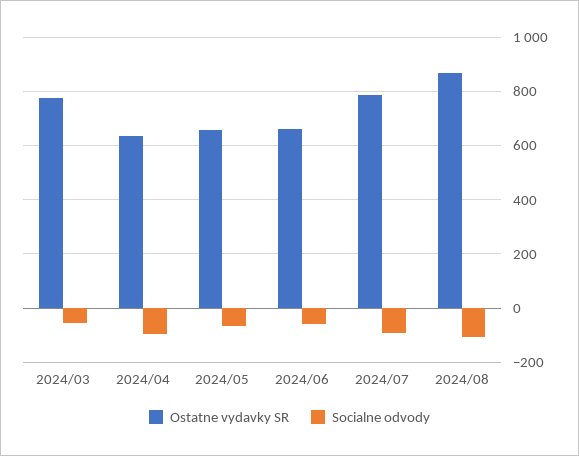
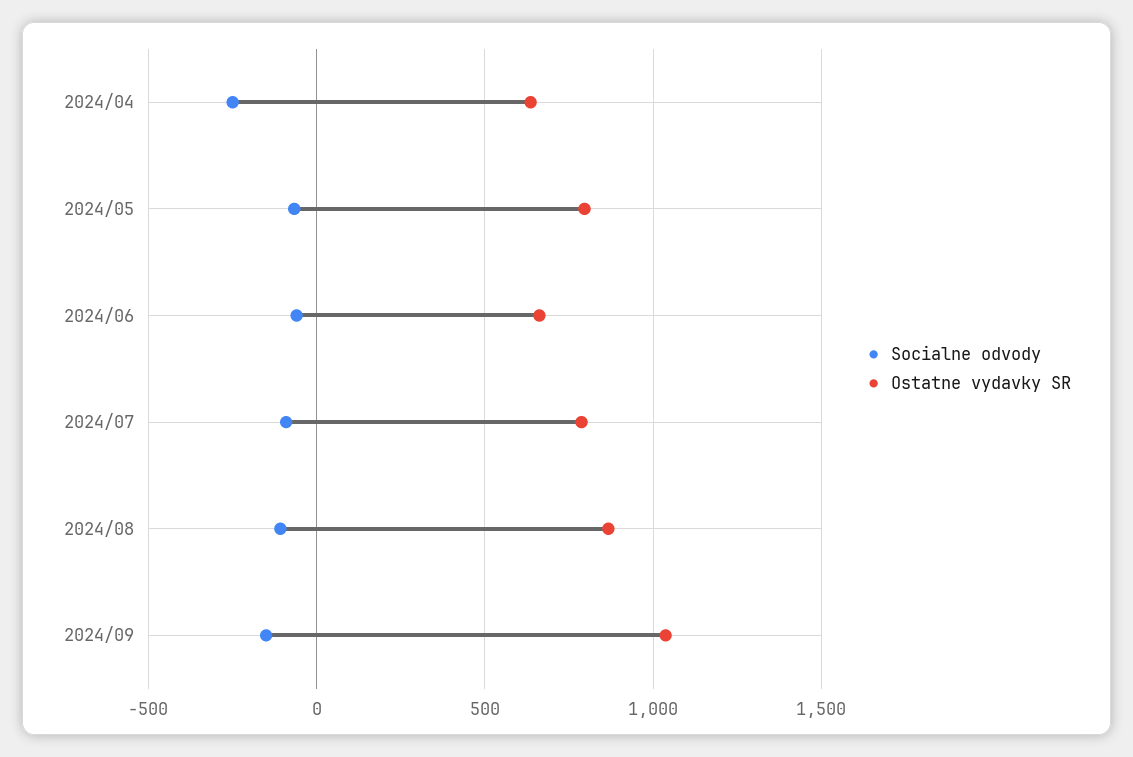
Ostatne vydavky SR, 2024/03: 775 -> none
Socialne odvody, 2024/03: -50 -> none
Socialne odvody, 2024/04: -100 -> -250
Ostatne vydavky SR, 2024/05: 650 -> 800
Socialne odvody, 2024/09: none -> -150
Ostatne vydavky SR, 2024/09: none -> 1050

